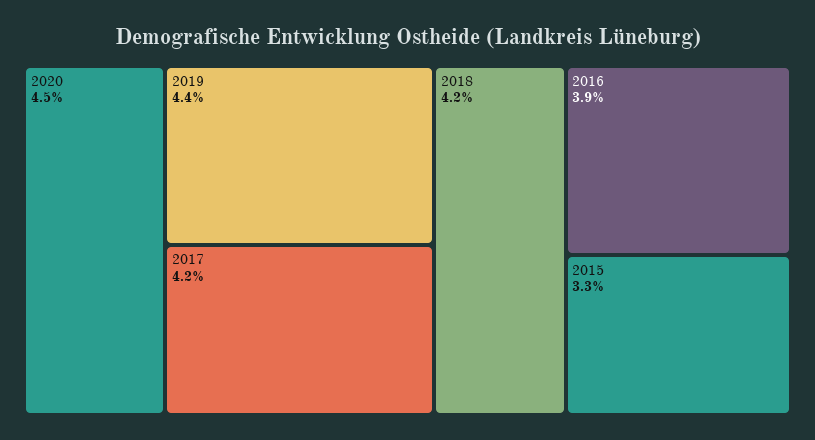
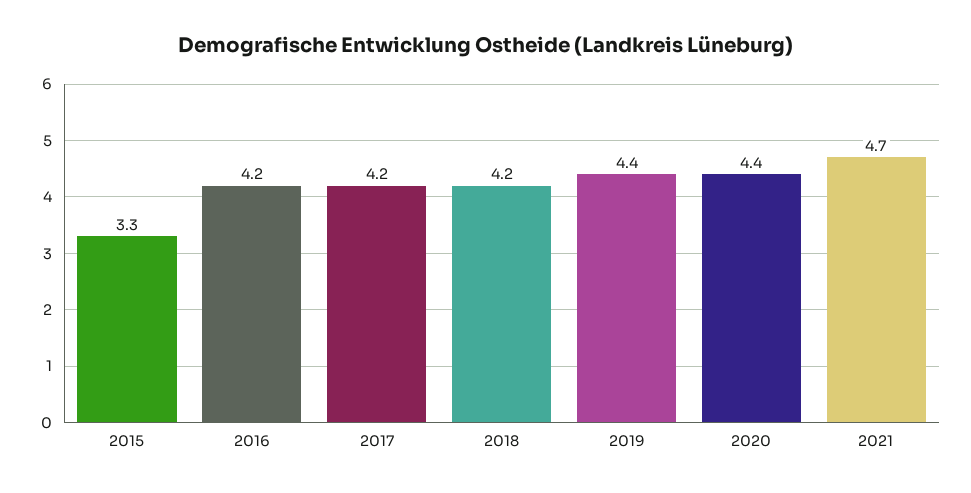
2020: 4.5 -> 4.4
2016: 3.9 -> 4.2
2021: none -> 4.7

